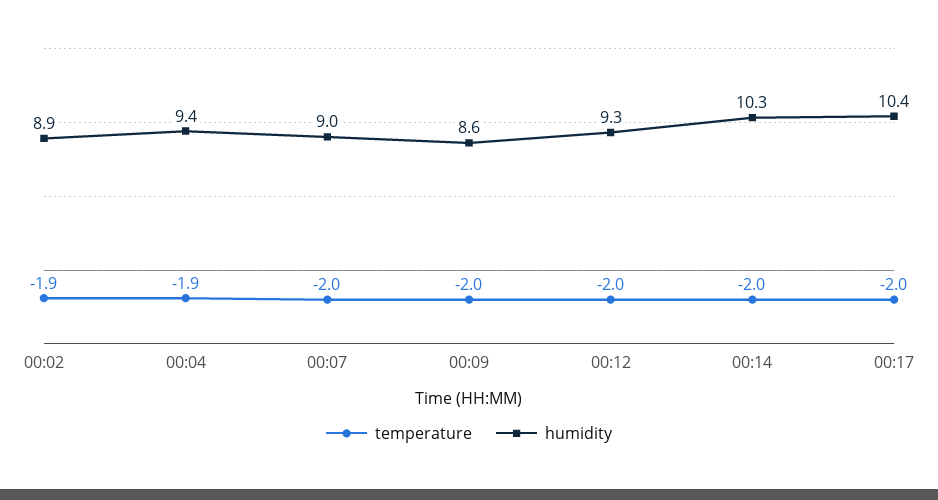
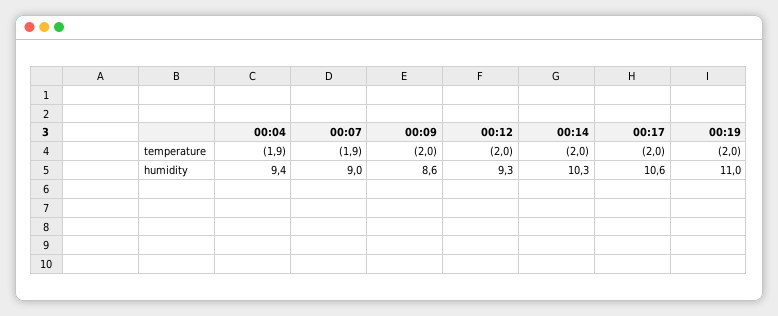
temperature, 00:02: -1.9 -> none
humidity, 00:02: 8.9 -> none
temperature, 00:07: -2 -> -1.9
humidity, 00:17: 10.4 -> 10.6
temperature, 00:19: none -> -2
humidity, 00:19: none -> 11

